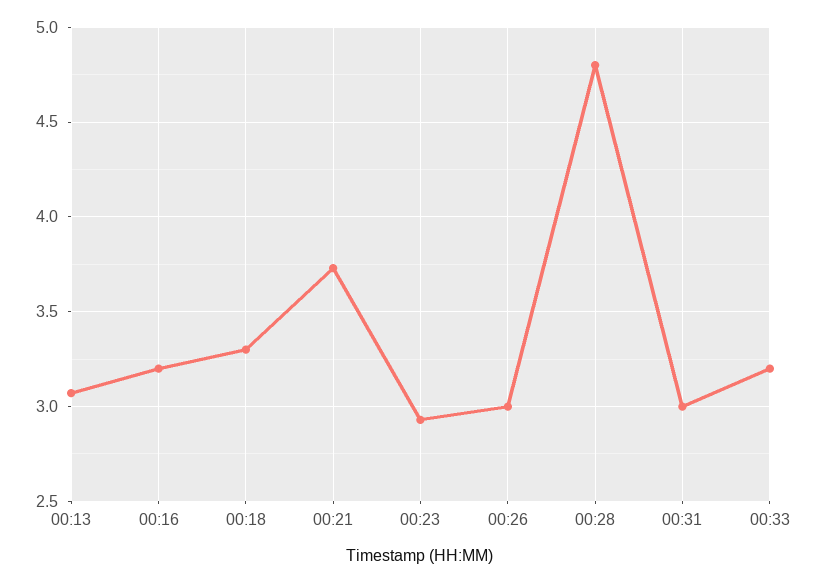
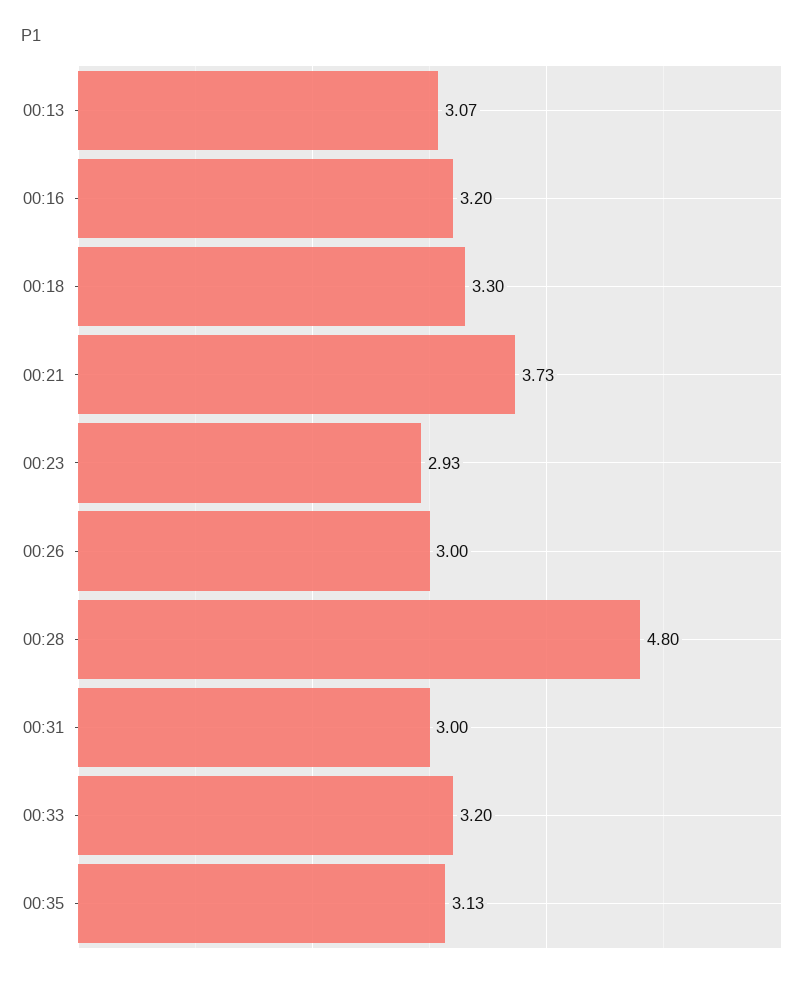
00:35: none -> 3.13

